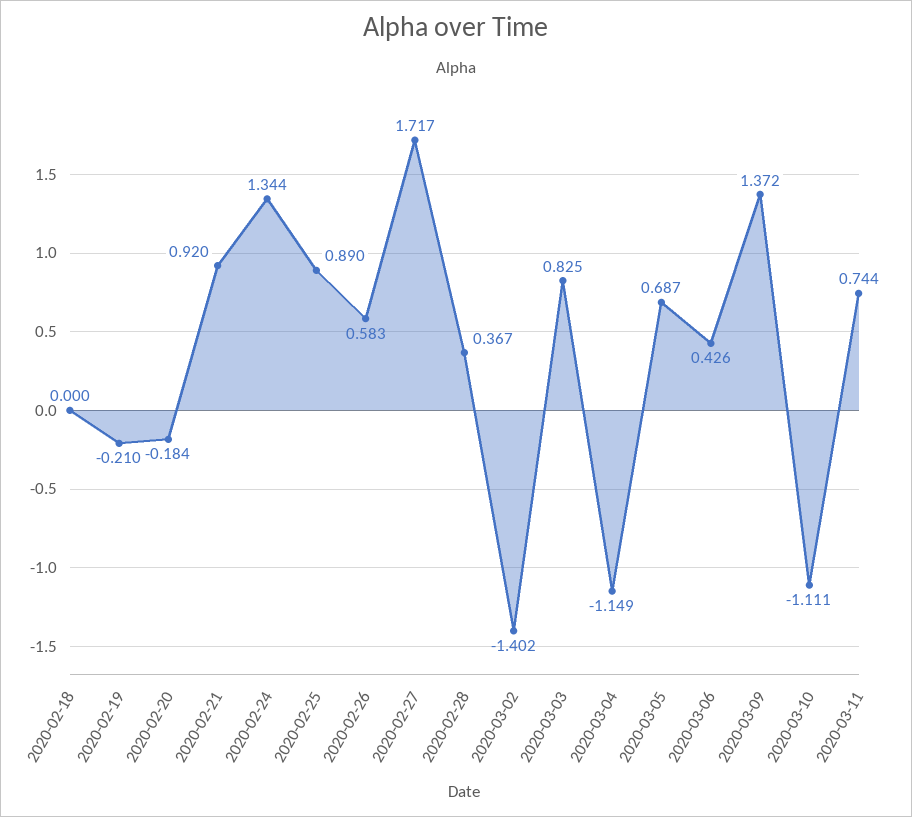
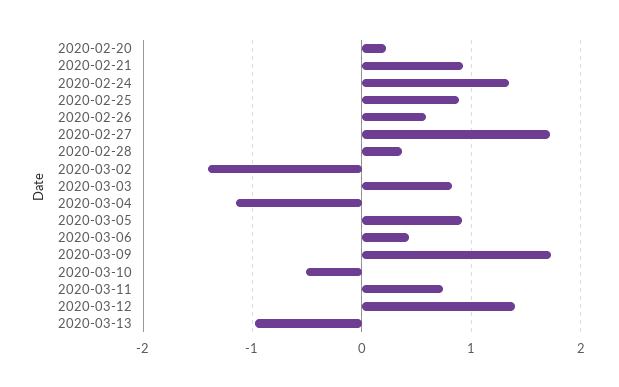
2020-02-18: 0 -> none
2020-02-19: -0.21 -> none
2020-02-20: -0.184 -> 0.2
2020-03-05: 0.687 -> 0.9
2020-03-09: 1.372 -> 1.7
2020-03-10: -1.111 -> -0.5
2020-03-12: none -> 1.4
2020-03-13: none -> -1

